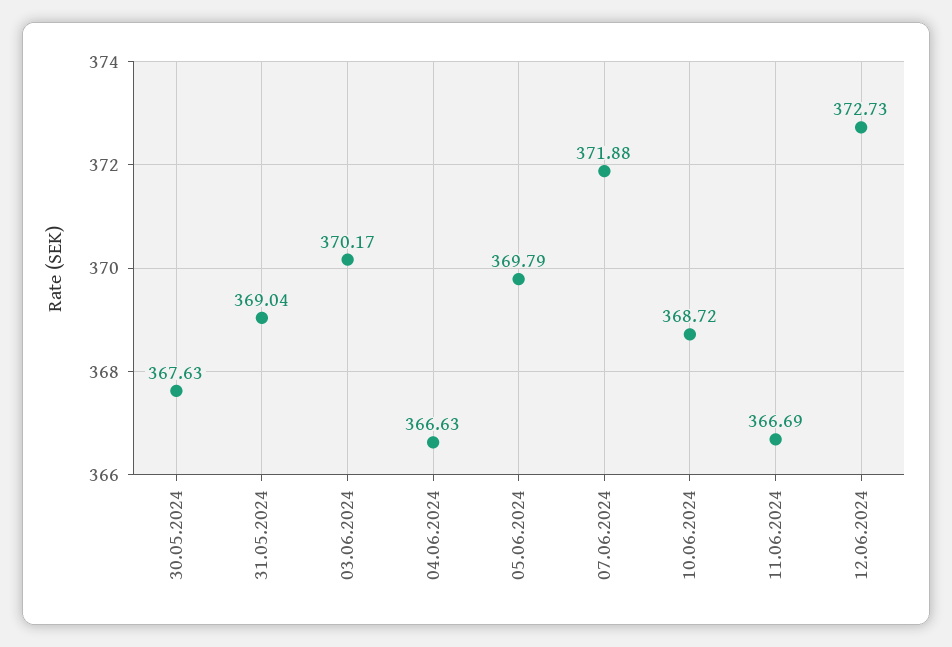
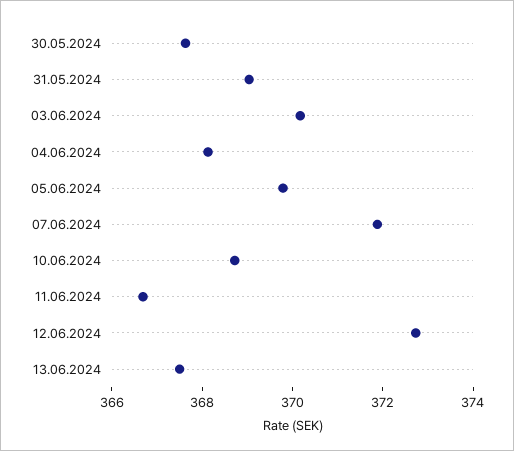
04.06.2024: 366.63 -> 368
13.06.2024: none -> 367.5

